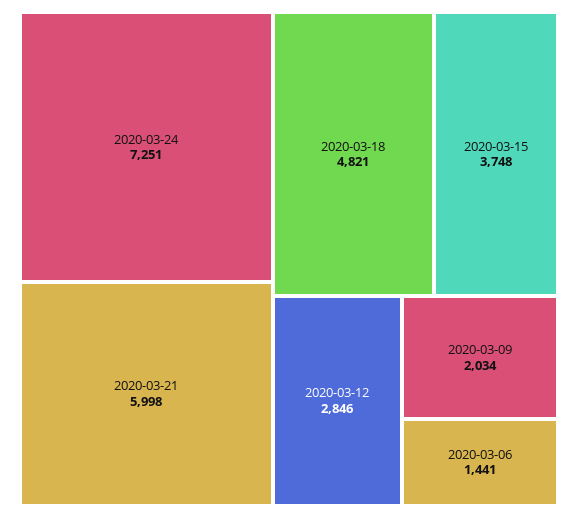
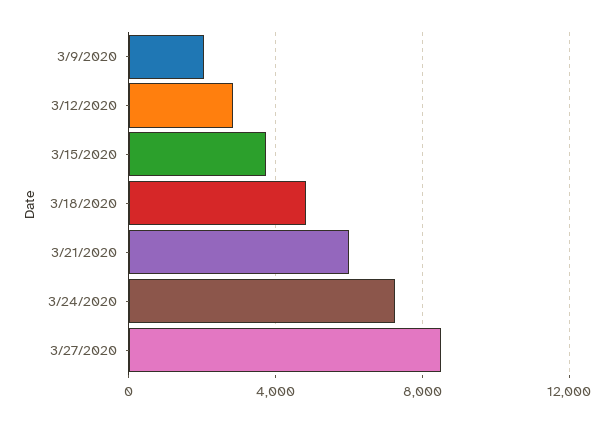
2020-03-06: 1441 -> none
3/27/2020: none -> 8500

